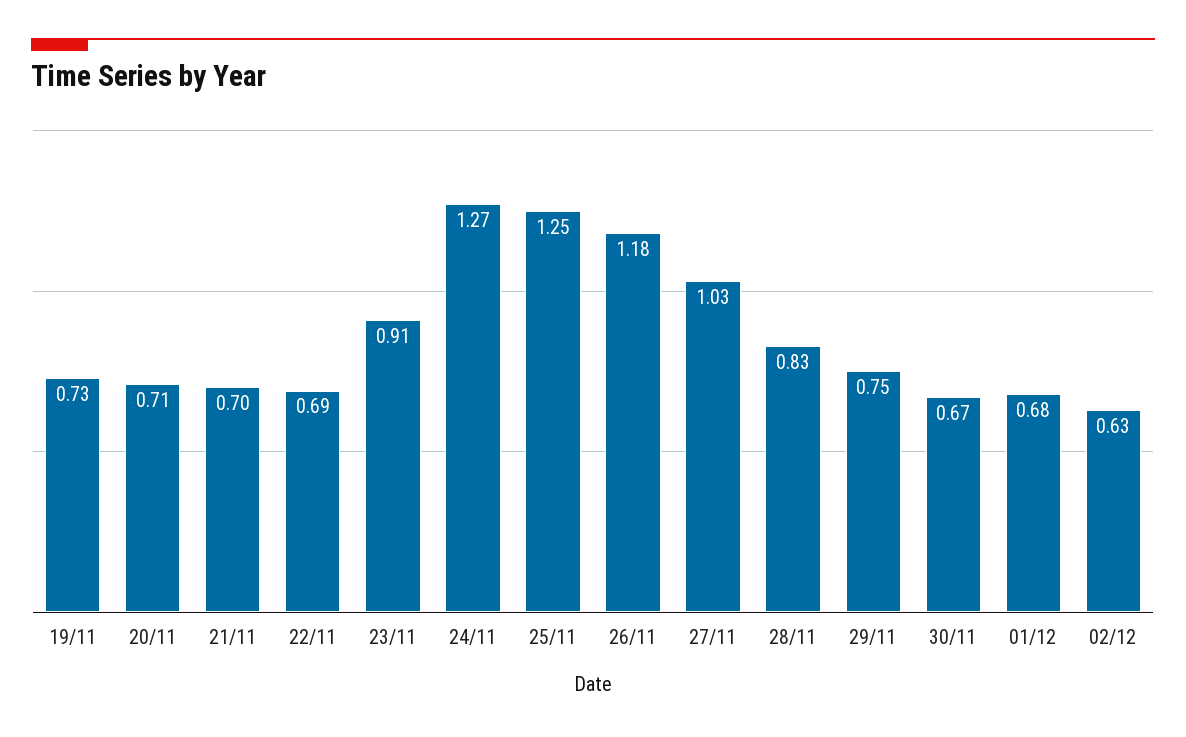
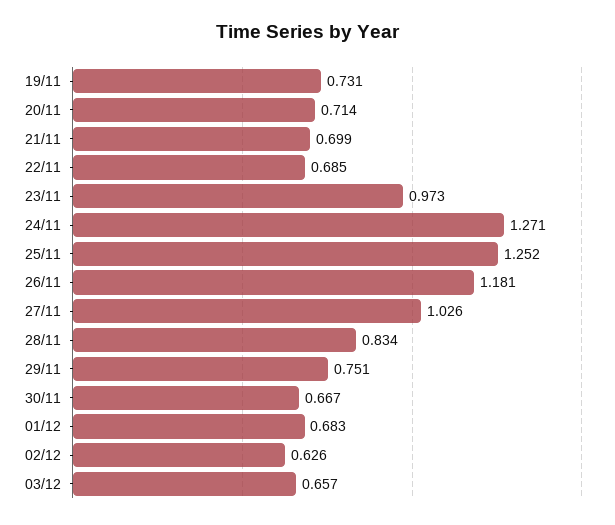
23/11: 0.91 -> 0.973
03/12: none -> 0.657

